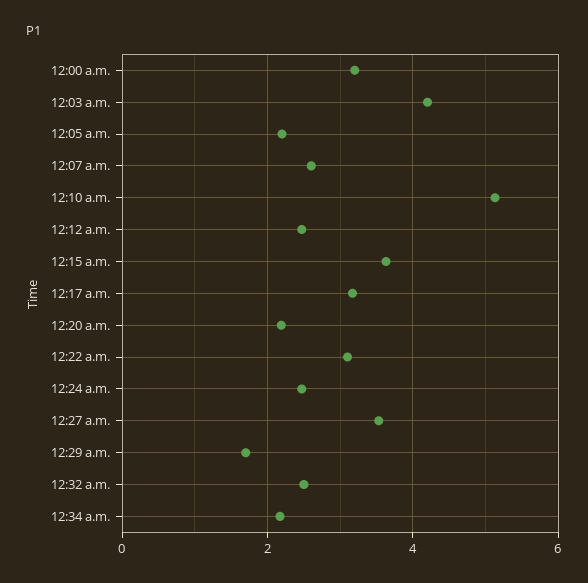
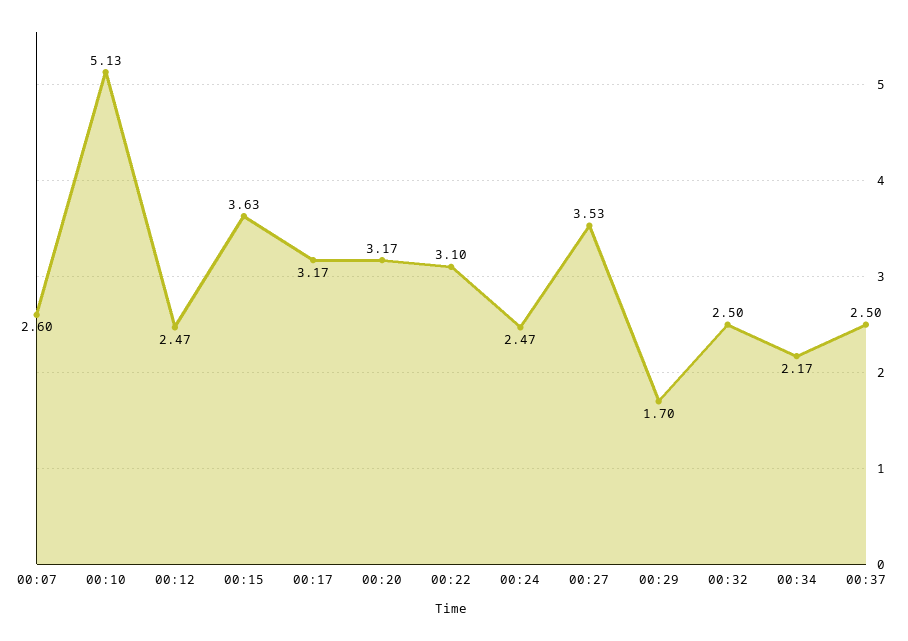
12:00 a.m.: 3.2 -> none
12:03 a.m.: 4.2 -> none
12:05 a.m.: 2.2 -> none
12:20 a.m.: 2.2 -> 3.17
00:37: none -> 2.5

